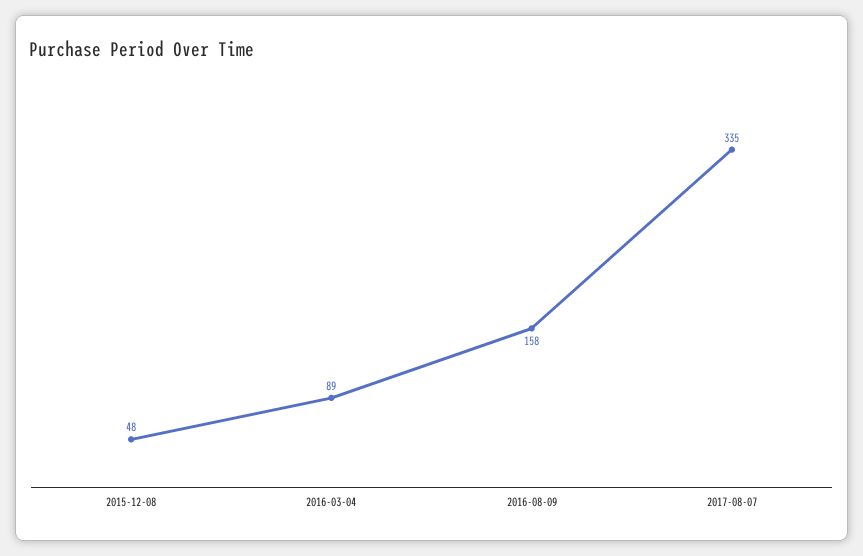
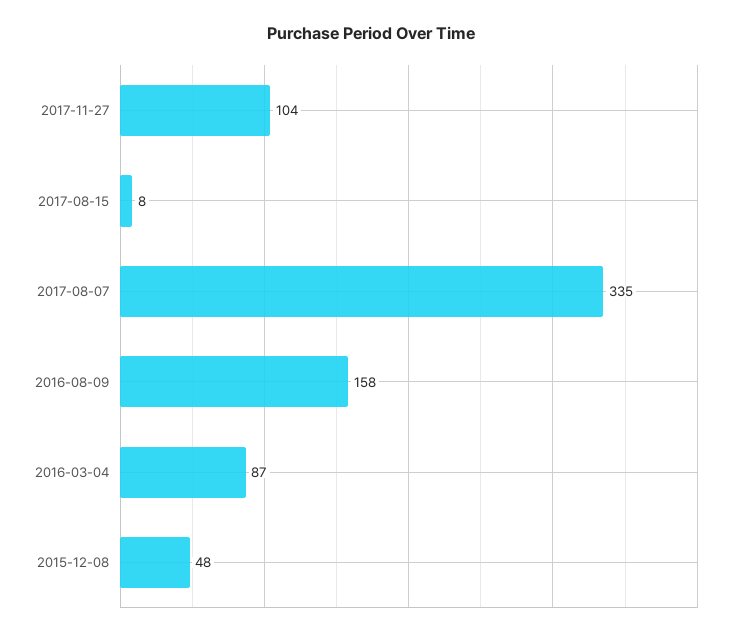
2016-03-04: 89 -> 87
2017-11-27: none -> 104
2017-08-15: none -> 8

